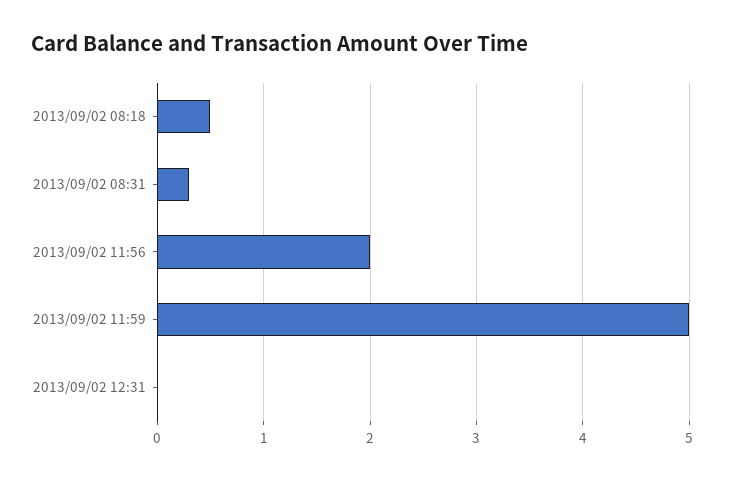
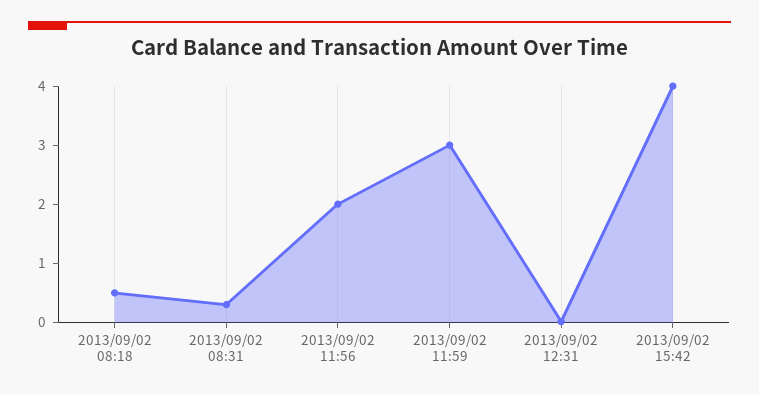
2013/09/02 11:59: 5 -> 3
2013/09/02 15:42: none -> 4

